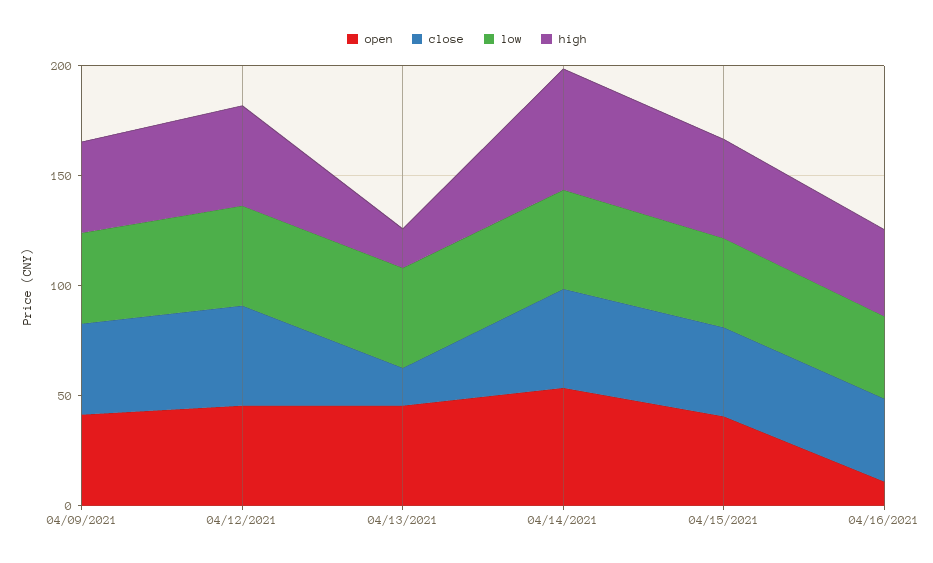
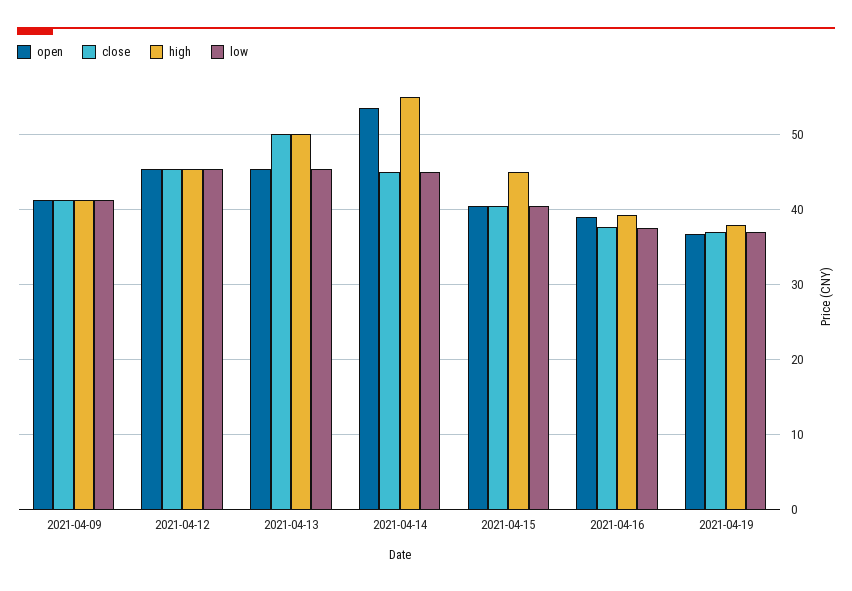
close, 04/13/2021: 20 -> 50
high, 04/13/2021: 20 -> 50
open, 04/16/2021: 10 -> 39
open, 2021-04-19: none -> 37
close, 2021-04-19: none -> 37
high, 2021-04-19: none -> 38
low, 2021-04-19: none -> 37

